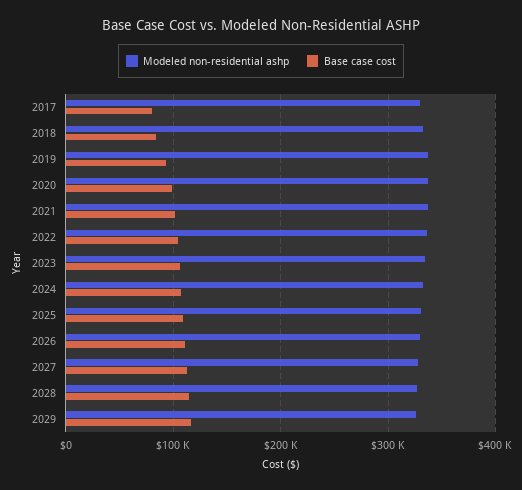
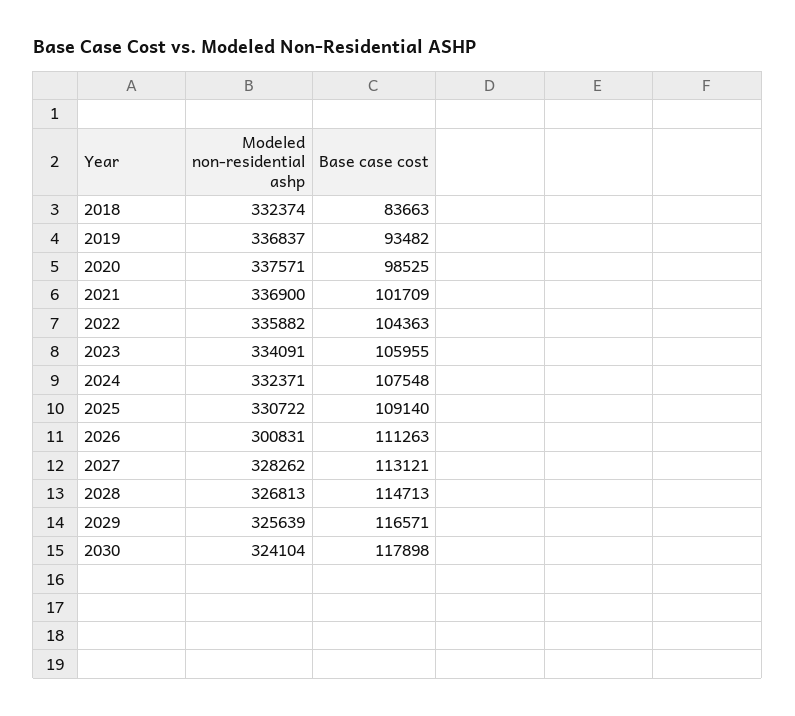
Modeled non-residential ashp, 2017: 330000 -> none
Base case cost, 2017: 80000 -> none
Modeled non-residential ashp, 2026: 330000 -> 300831
Modeled non-residential ashp, 2030: none -> 324104
Base case cost, 2030: none -> 117898

